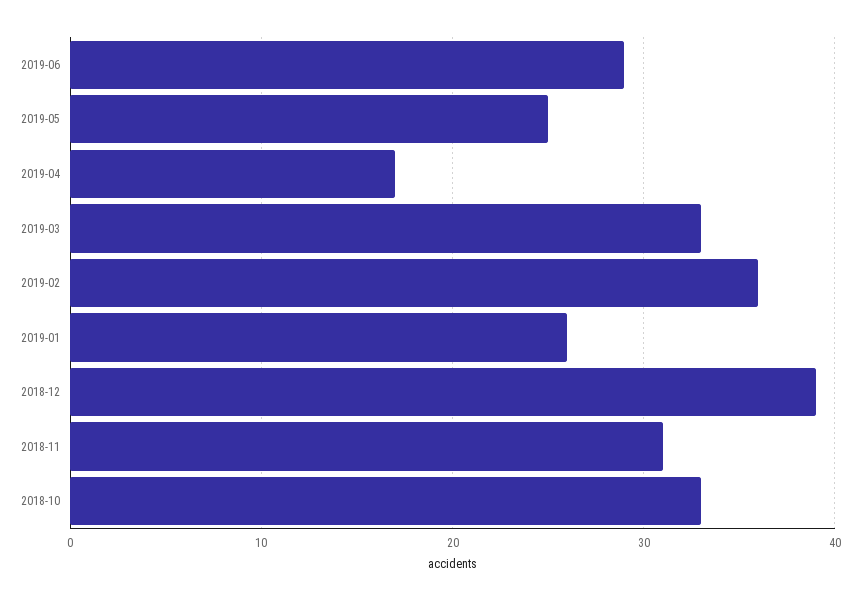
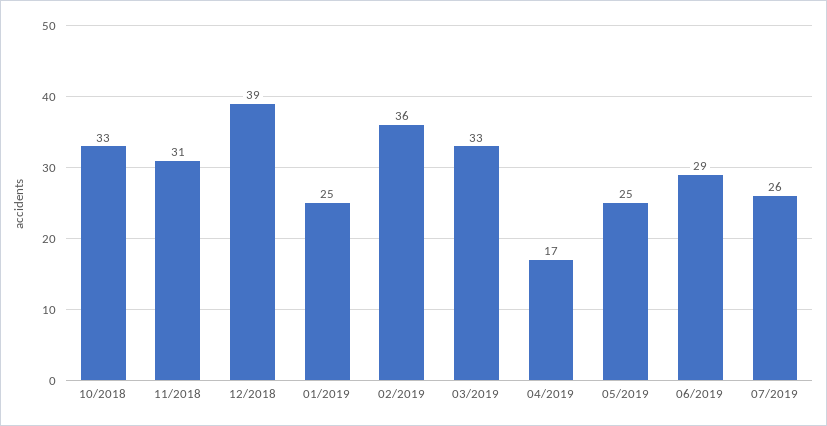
2019-01: 26 -> 25
07/2019: none -> 26

